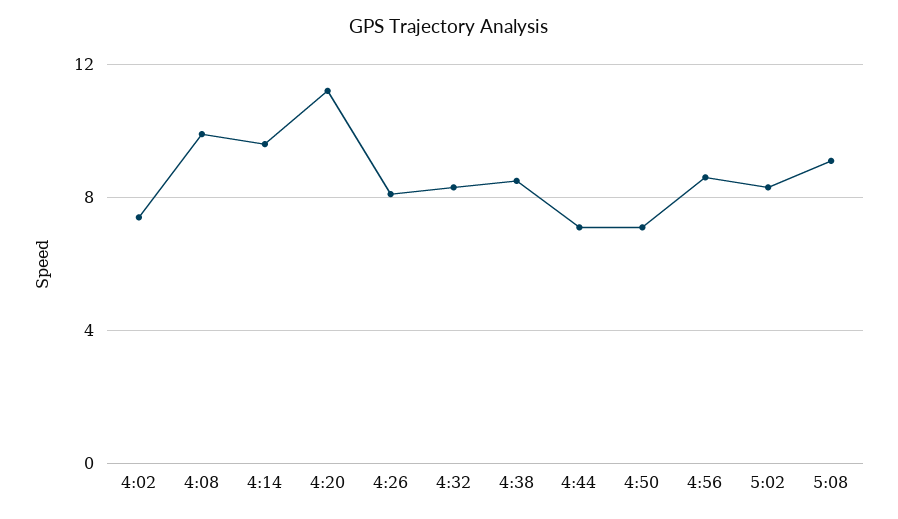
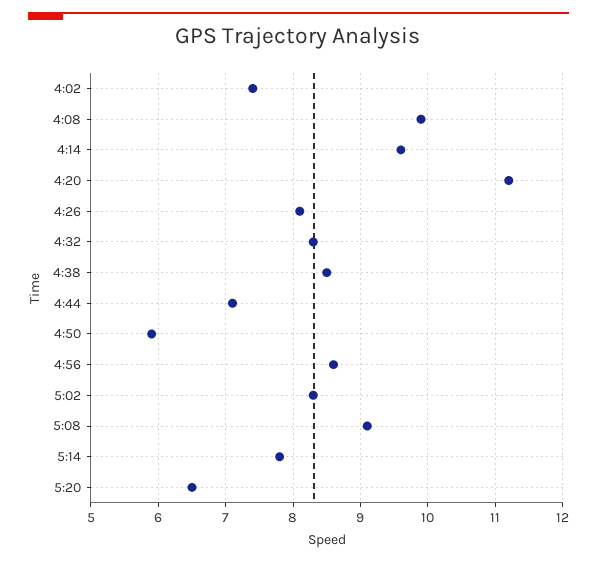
4:50: 7 -> 5.9
5:14: none -> 7.8
5:20: none -> 6.5

